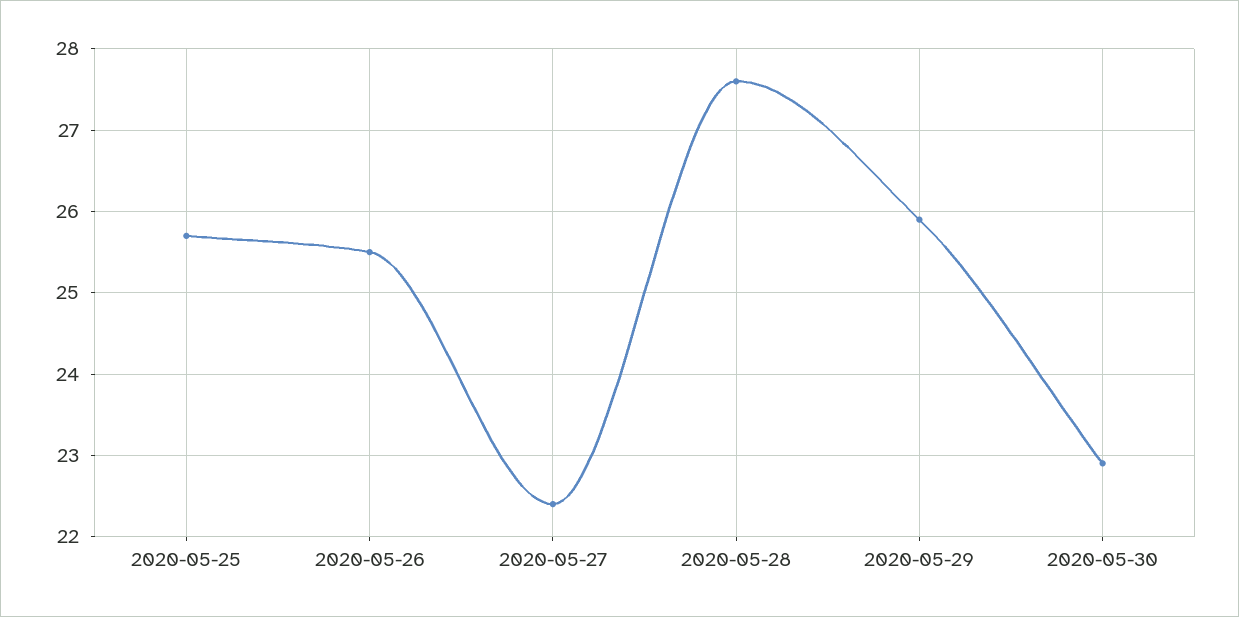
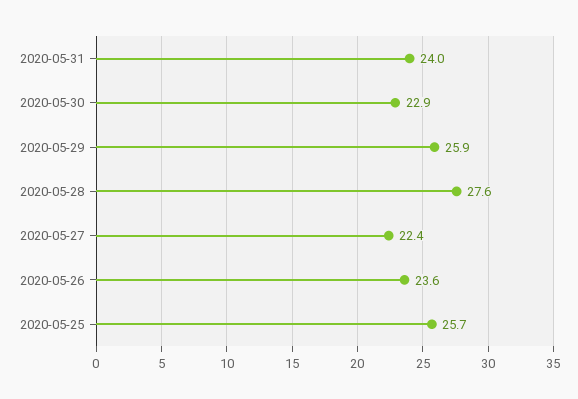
2020-05-26: 25.5 -> 23.6
2020-05-31: none -> 24

